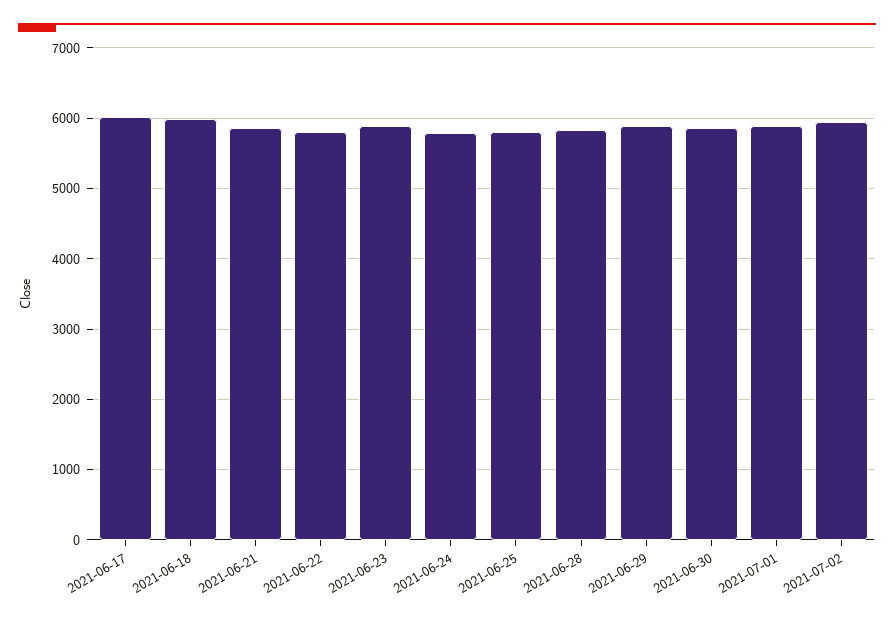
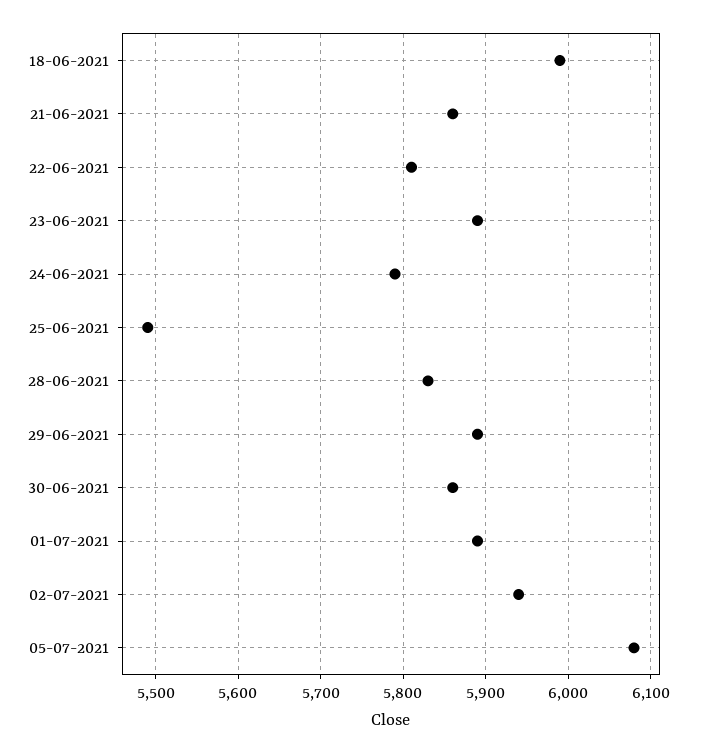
2021-06-17: 6000 -> none
2021-06-25: 5800 -> 5490
05-07-2021: none -> 6080

